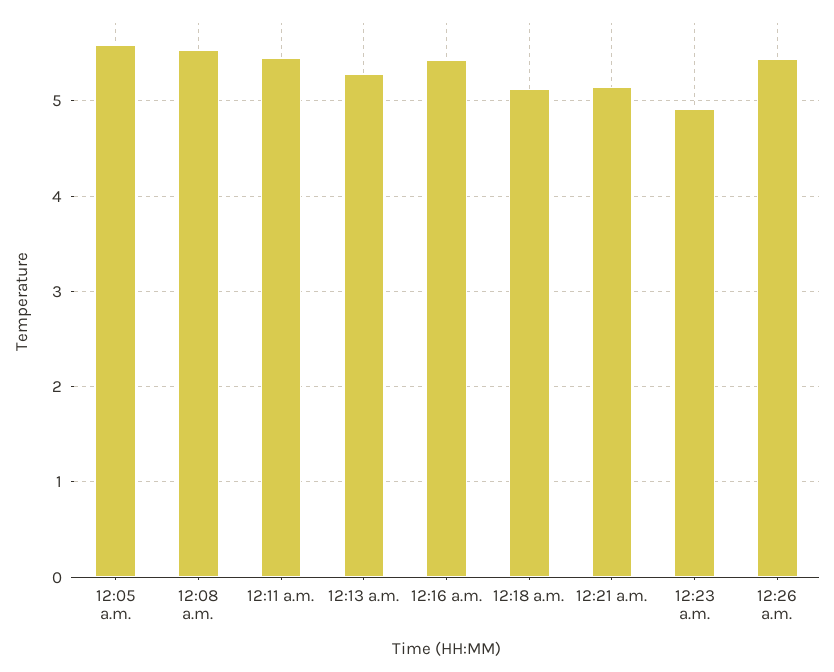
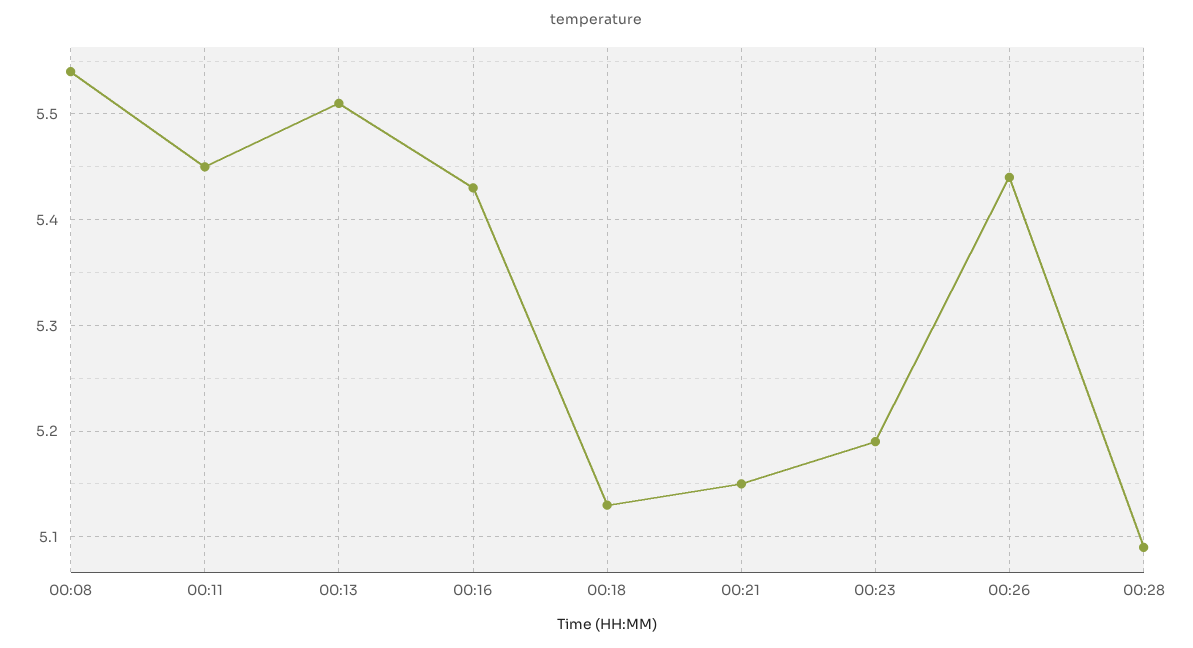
12:05 a.m.: 5.6 -> none
12:13 a.m.: 5.3 -> 5.51
12:23 a.m.: 4.9 -> 5.19
00:28: none -> 5.09

